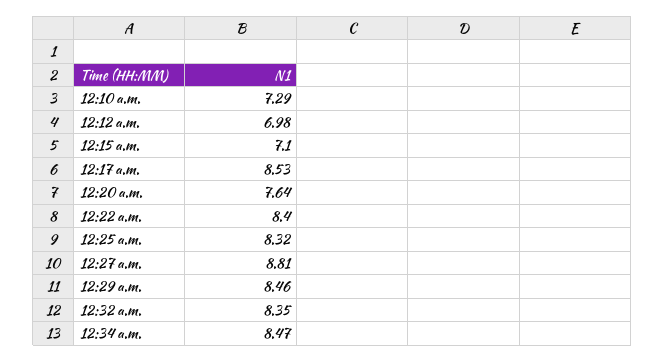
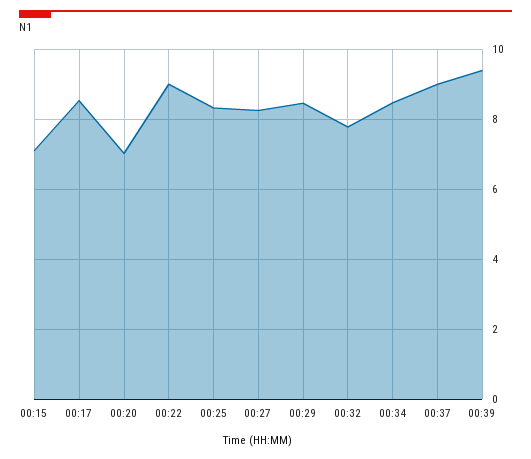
12:10 a.m.: 7.29 -> none
12:12 a.m.: 6.98 -> none
12:20 a.m.: 7.64 -> 7
12:22 a.m.: 8.4 -> 9
12:27 a.m.: 8.81 -> 8.2
12:32 a.m.: 8.35 -> 7.8
00:37: none -> 9
00:39: none -> 9.4

